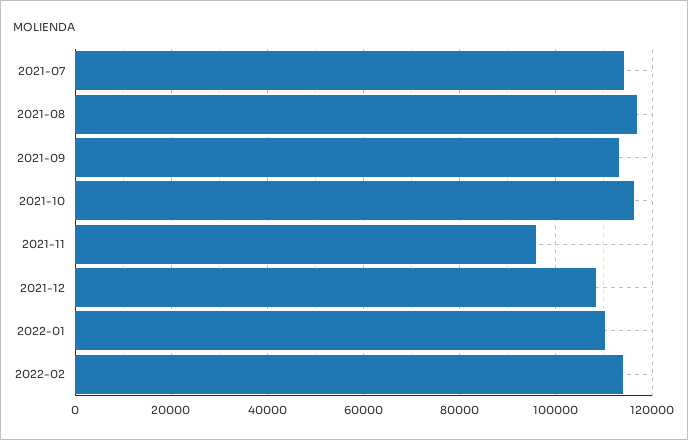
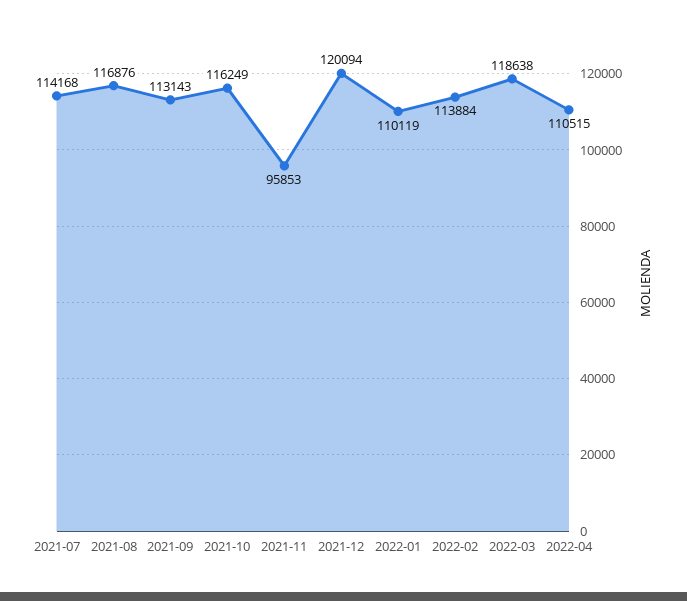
2021-12: 108000 -> 120094
2022-03: none -> 118638
2022-04: none -> 110515

